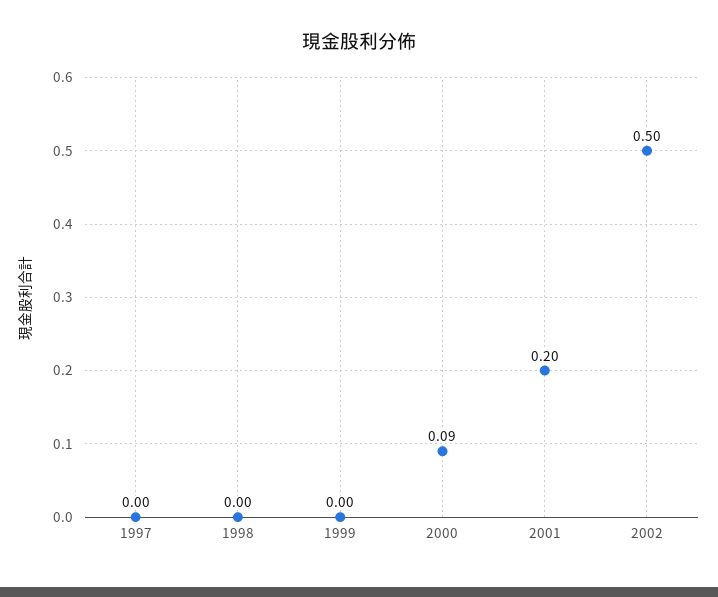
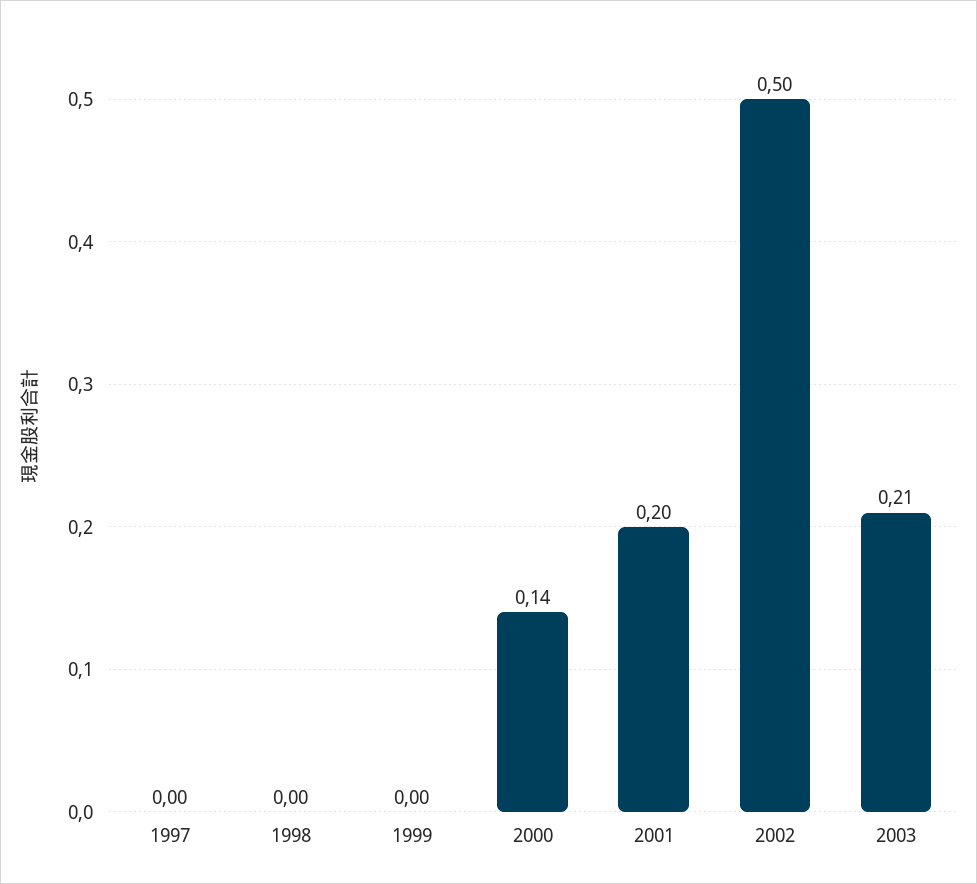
2000: 0.09 -> 0.14
2003: none -> 0.21

